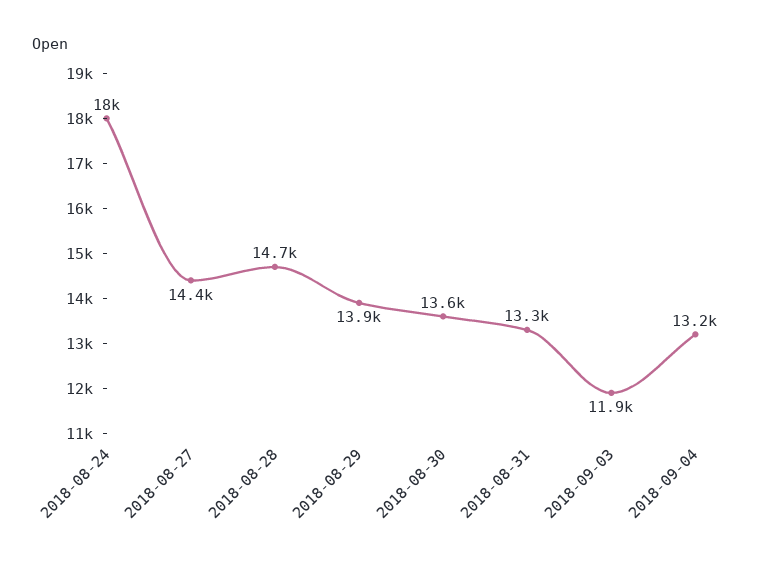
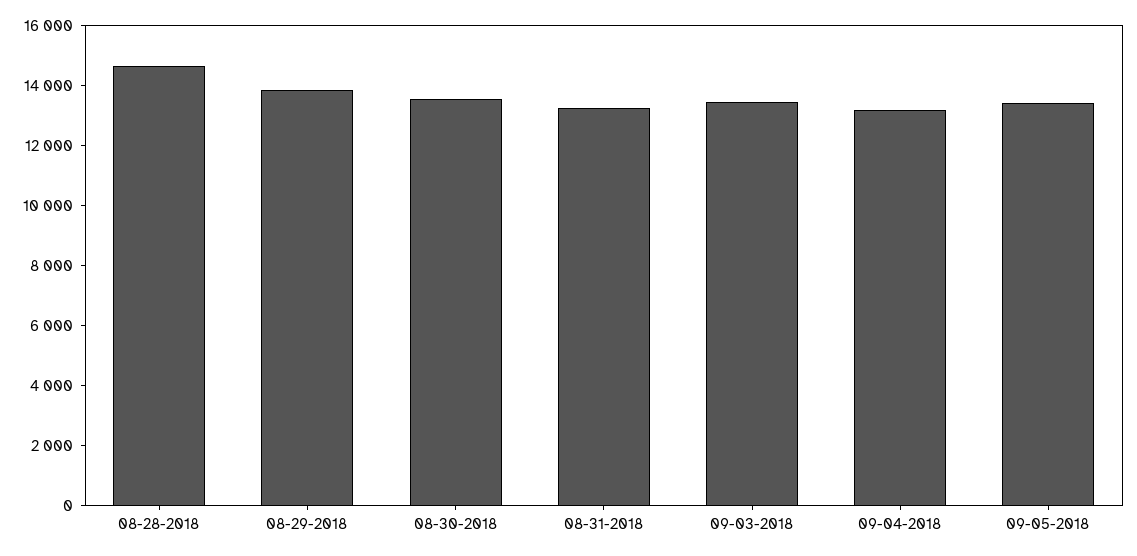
2018-08-24: 18000 -> none
2018-08-27: 14400 -> none
2018-09-03: 11900 -> 13500
09-05-2018: none -> 13500

